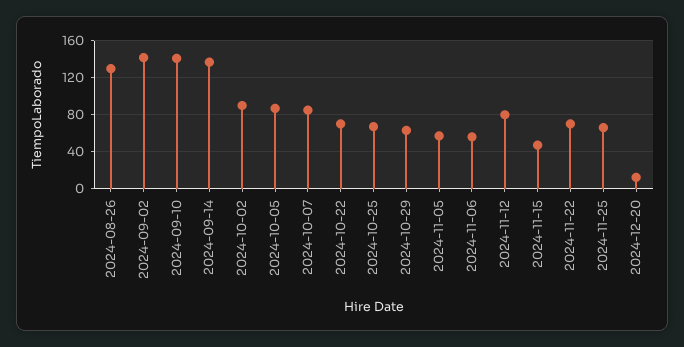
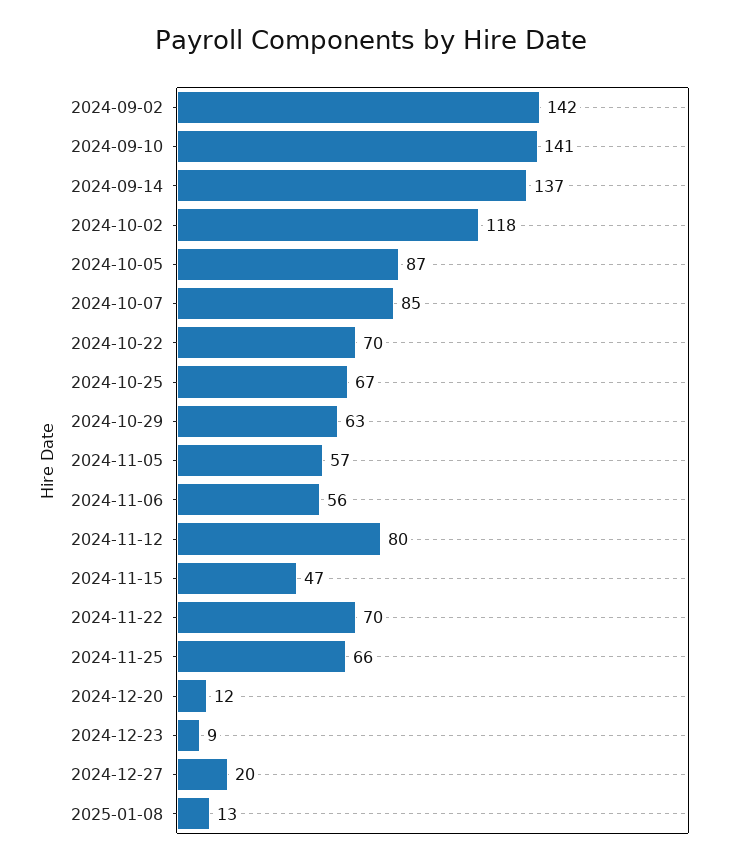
2024-08-26: 130 -> none
2024-10-02: 90 -> 118
2024-12-23: none -> 9
2024-12-27: none -> 20
2025-01-08: none -> 13

